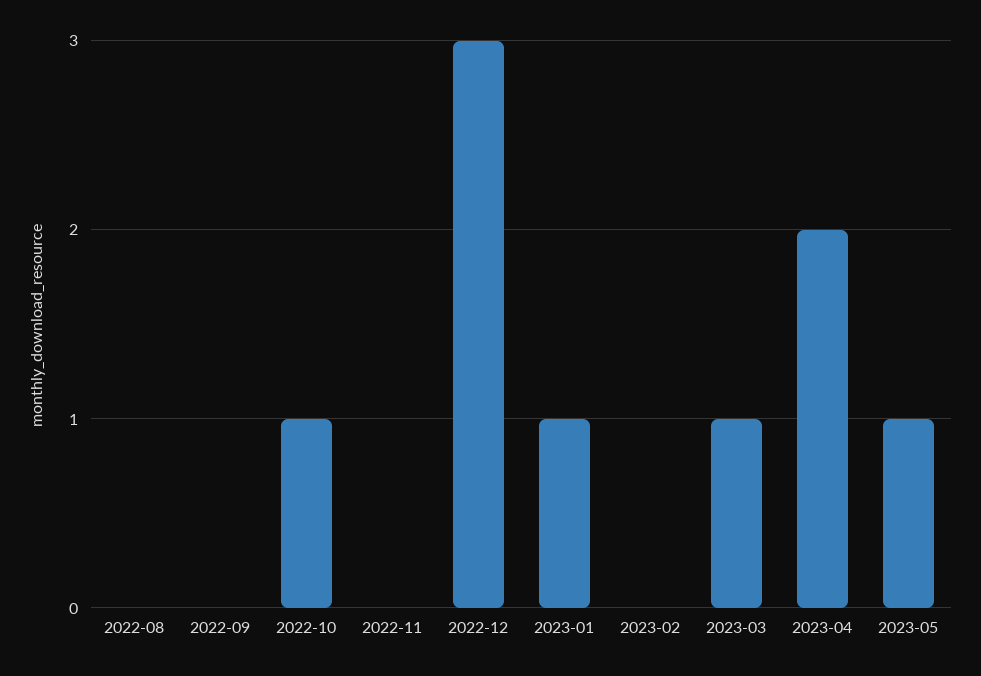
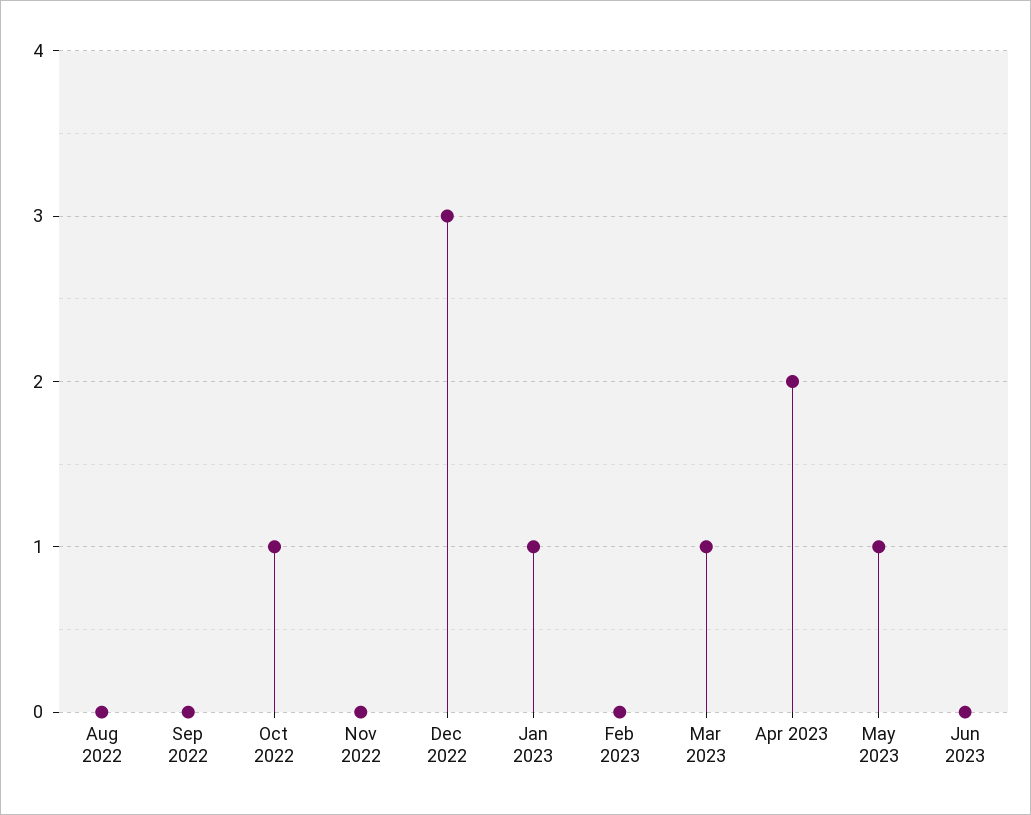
Jun 2023: none -> 0

